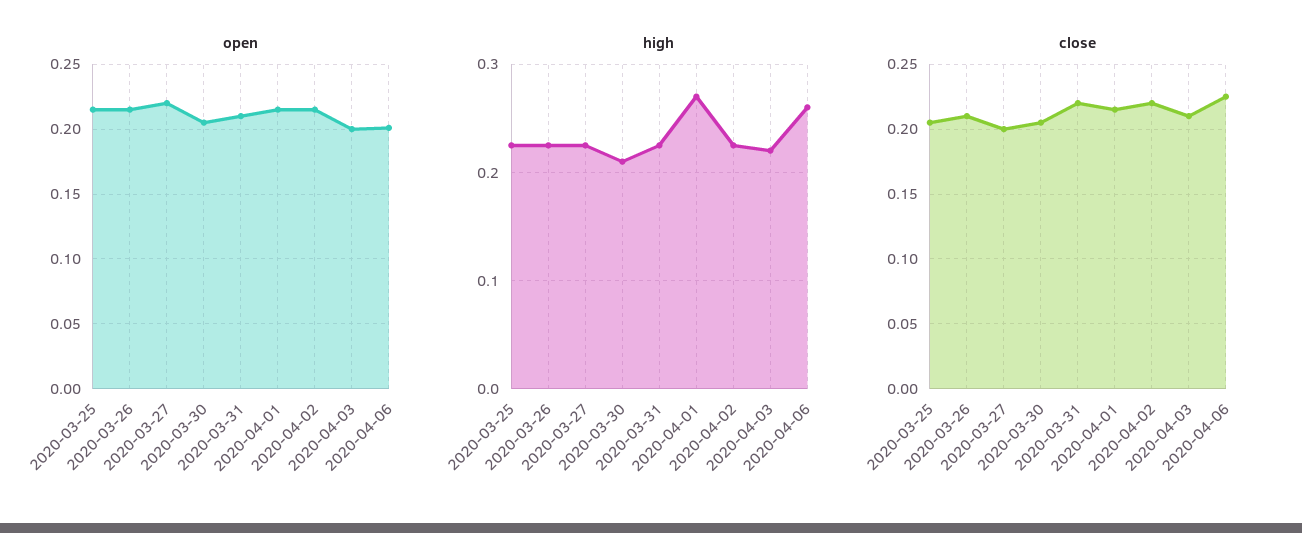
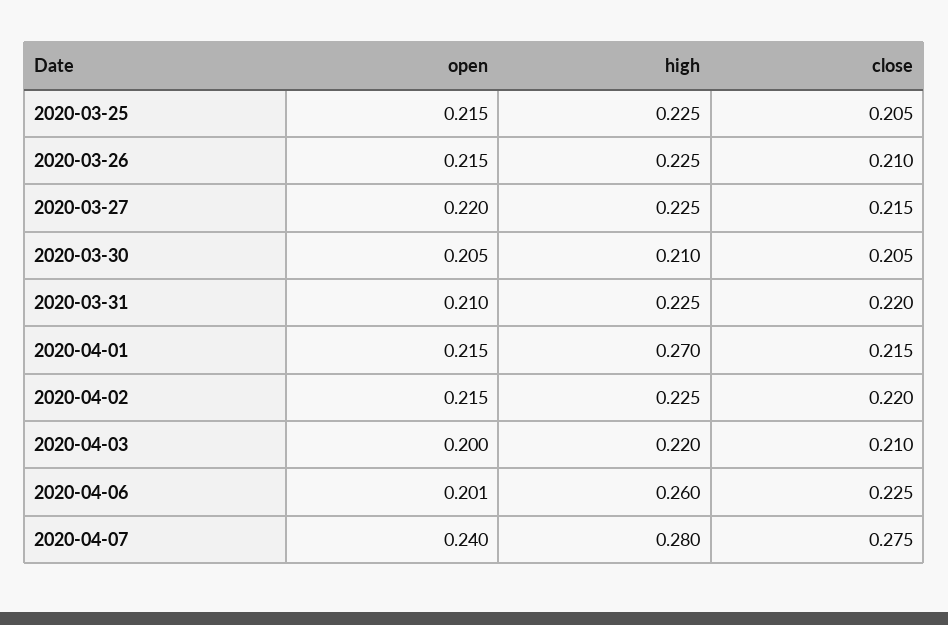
close, 2020-03-27: 0.2 -> 0.215
open, 2020-04-07: none -> 0.24
high, 2020-04-07: none -> 0.28
close, 2020-04-07: none -> 0.275

